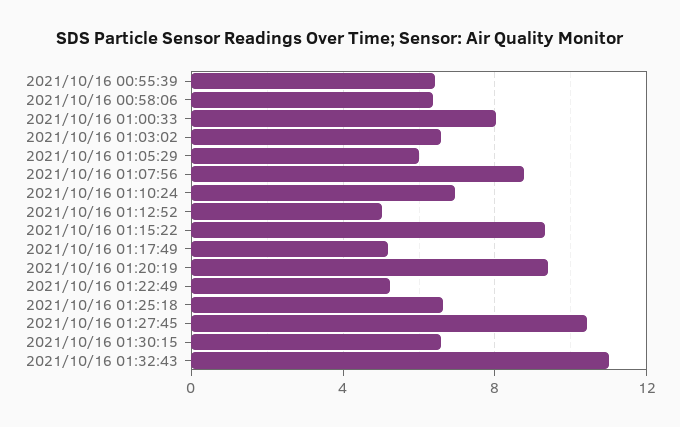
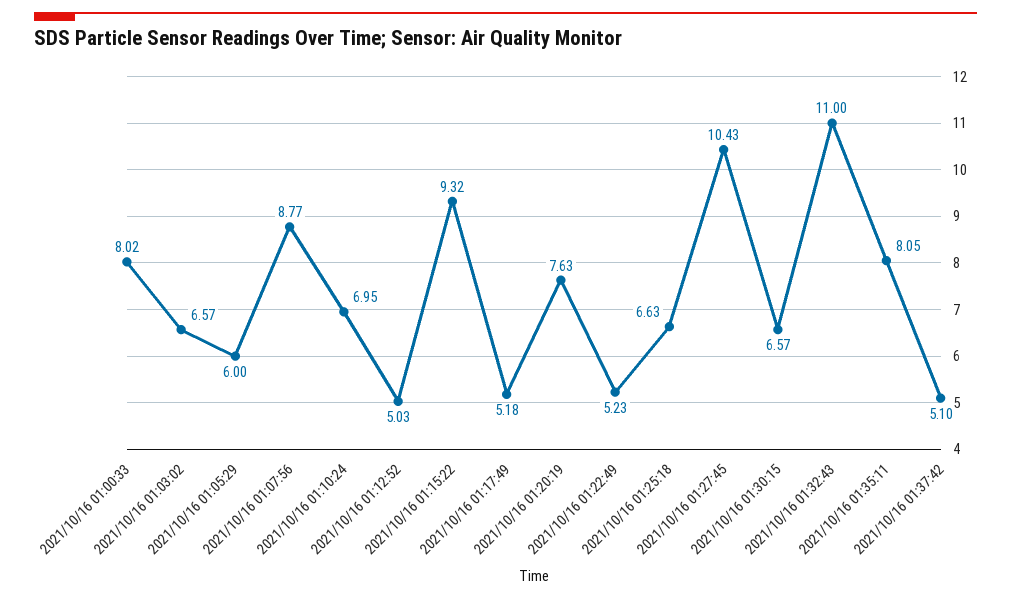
2021/10/16 00:55:39: 6.5 -> none
2021/10/16 00:58:06: 6.5 -> none
2021/10/16 01:20:19: 9.5 -> 7.63
2021/10/16 01:35:11: none -> 8.05
2021/10/16 01:37:42: none -> 5.1

